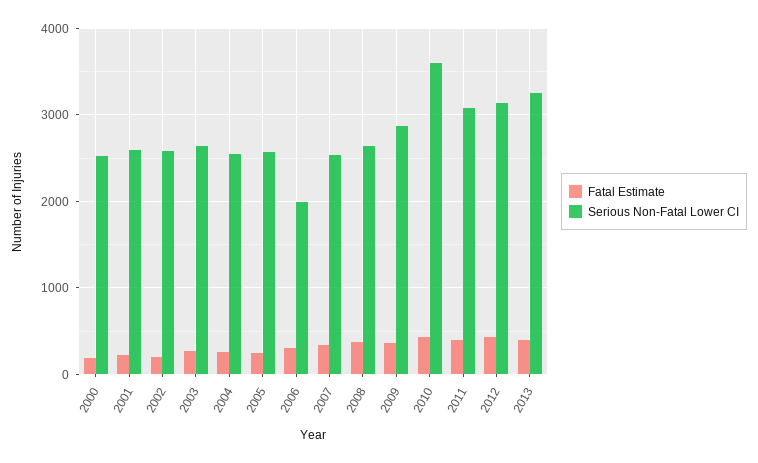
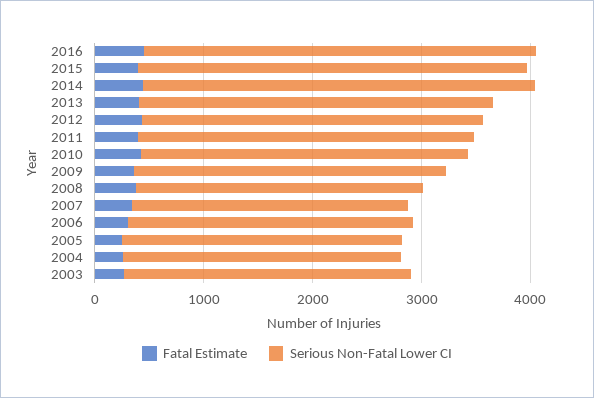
Fatal Estimate, 2000: 200 -> none
Serious Non-Fatal Lower CI, 2000: 2500 -> none
Fatal Estimate, 2001: 200 -> none
Serious Non-Fatal Lower CI, 2001: 2600 -> none
Fatal Estimate, 2002: 200 -> none
Serious Non-Fatal Lower CI, 2002: 2600 -> none
Serious Non-Fatal Lower CI, 2006: 2000 -> 2600
Serious Non-Fatal Lower CI, 2010: 3600 -> 3000
Fatal Estimate, 2016: none -> 400
Serious Non-Fatal Lower CI, 2016: none -> 3600
Fatal Estimate, 2015: none -> 400
Serious Non-Fatal Lower CI, 2015: none -> 3600
Fatal Estimate, 2014: none -> 400
Serious Non-Fatal Lower CI, 2014: none -> 3600

